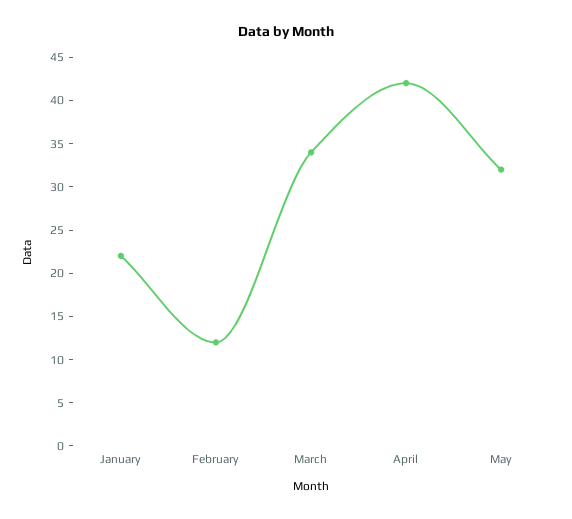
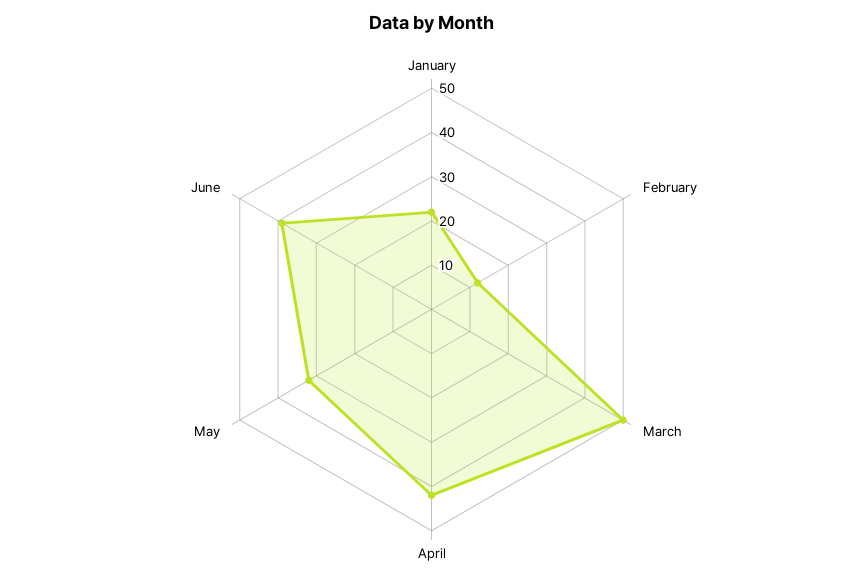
March: 34 -> 50
June: none -> 40

